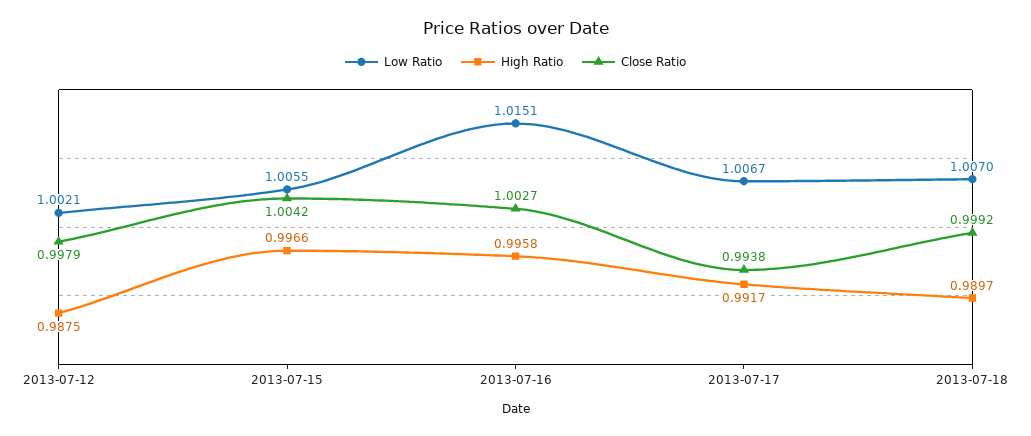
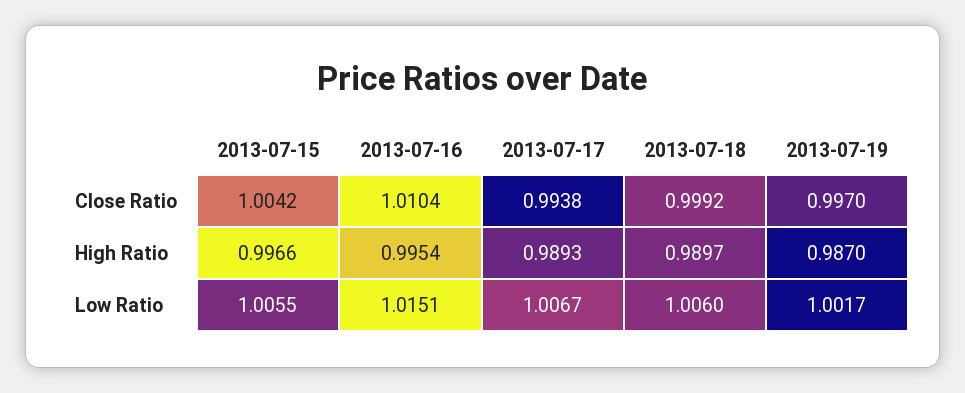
Low Ratio, 2013-07-12: 1.0021 -> none
High Ratio, 2013-07-12: 0.9875 -> none
Close Ratio, 2013-07-12: 0.9979 -> none
High Ratio, 2013-07-16: 0.9958 -> 0.9954
Close Ratio, 2013-07-16: 1.0027 -> 1.0104
High Ratio, 2013-07-17: 0.9917 -> 0.9893
Low Ratio, 2013-07-18: 1.007 -> 1.006
Close Ratio, 2013-07-19: none -> 0.997
High Ratio, 2013-07-19: none -> 0.987
Low Ratio, 2013-07-19: none -> 1.0017

